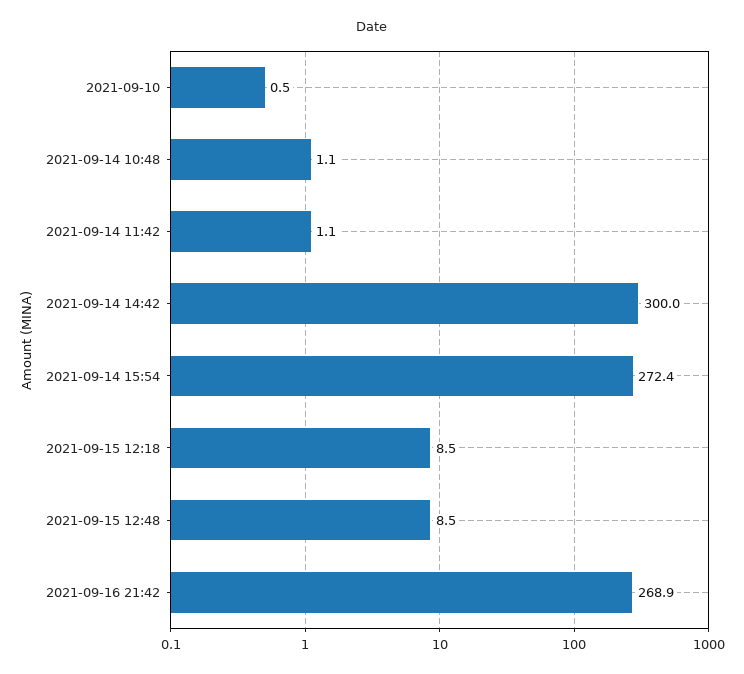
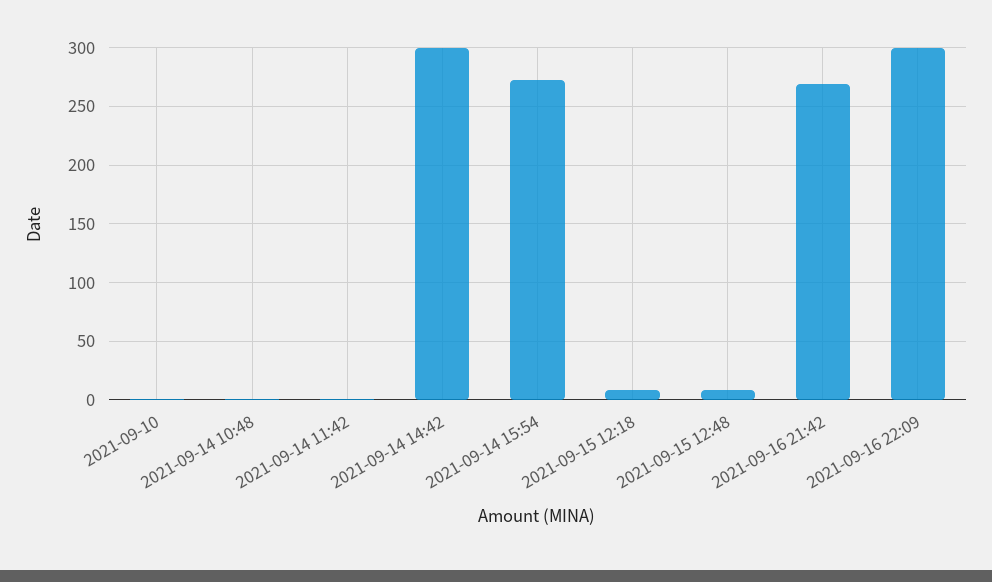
2021-09-16 22:09: none -> 300

